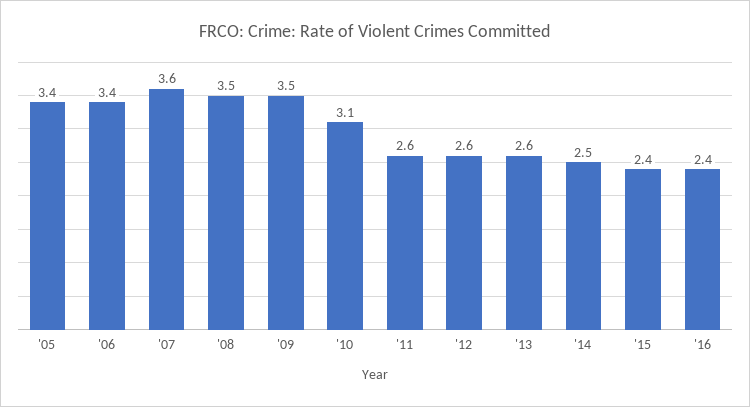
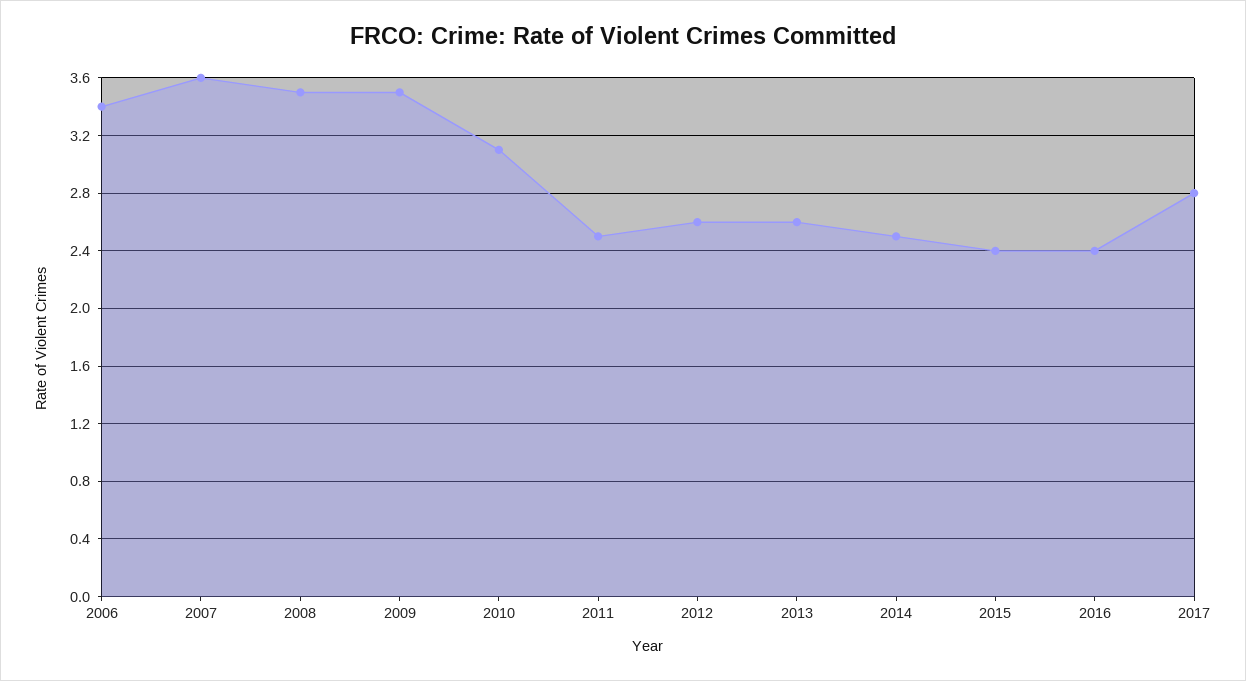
'05: 3.4 -> none
'11: 2.6 -> 2.5
2017: none -> 2.8

